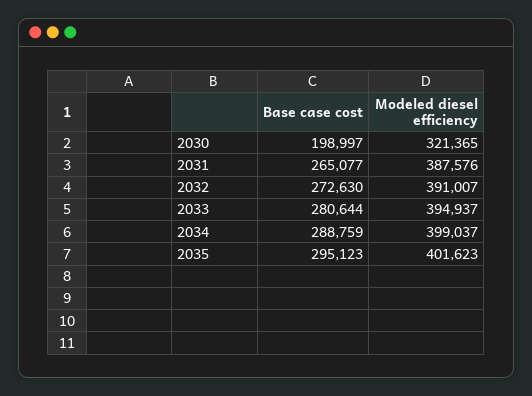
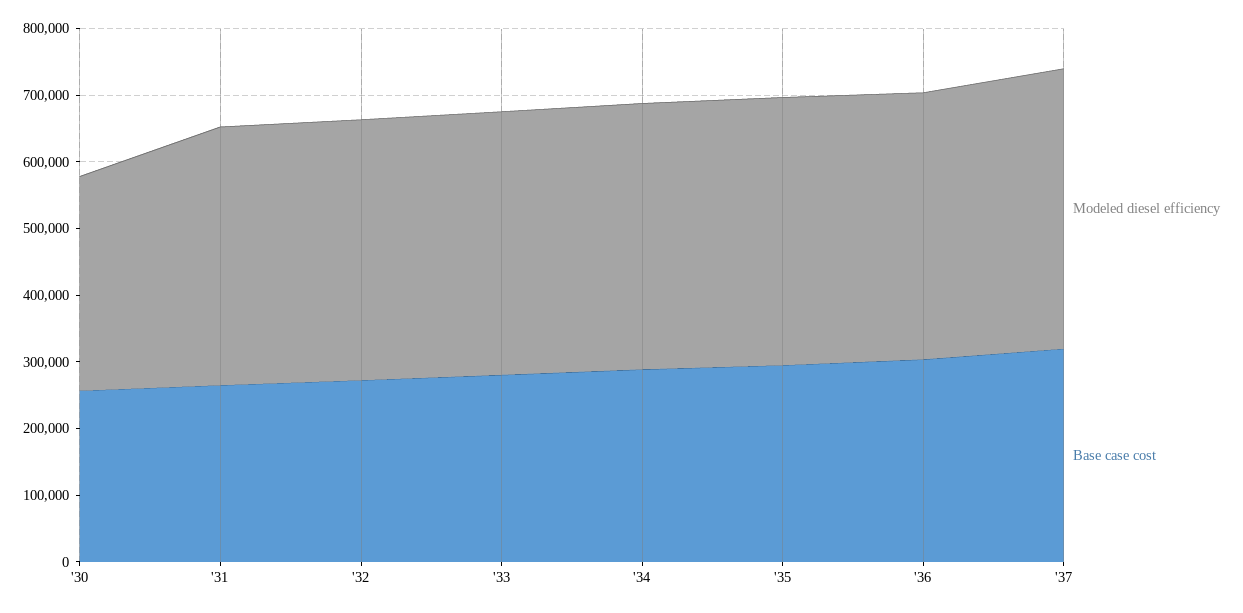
Base case cost, 2030: 198997 -> 260000
Modeled diesel efficiency, '36: none -> 400000
Base case cost, '36: none -> 300000
Modeled diesel efficiency, '37: none -> 420000
Base case cost, '37: none -> 320000

